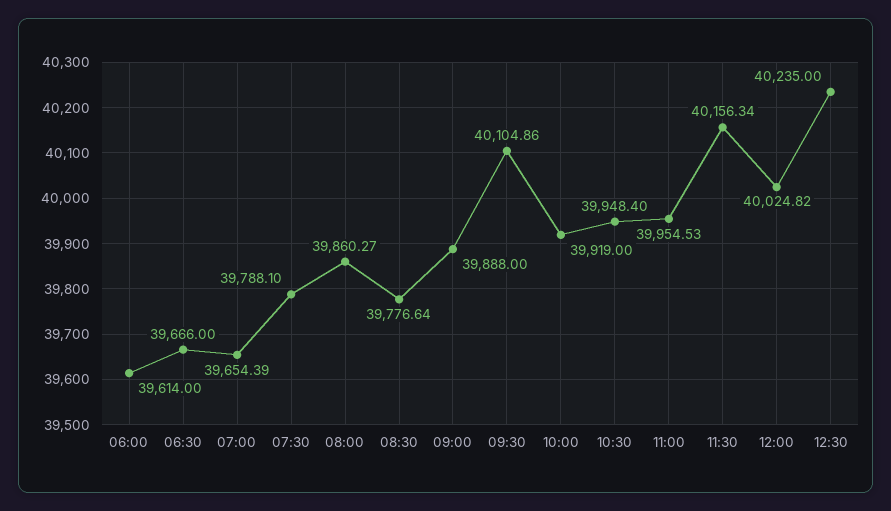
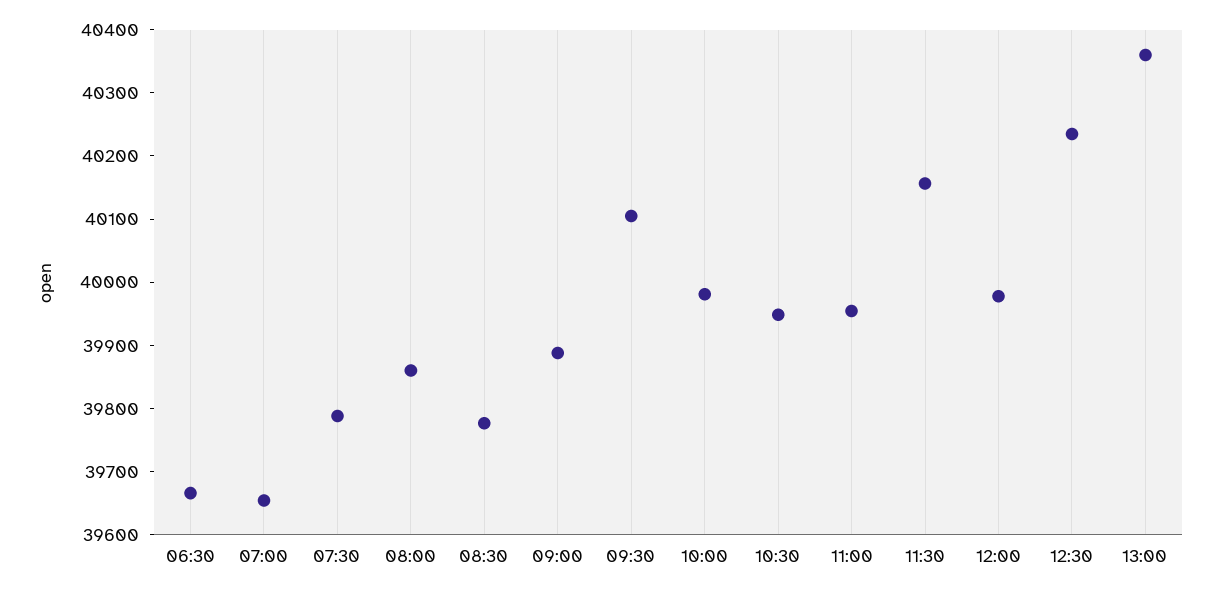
06:00: 39614 -> none
10:00: 39919 -> 39980
12:00: 40024.82 -> 39980
13:00: none -> 40360

